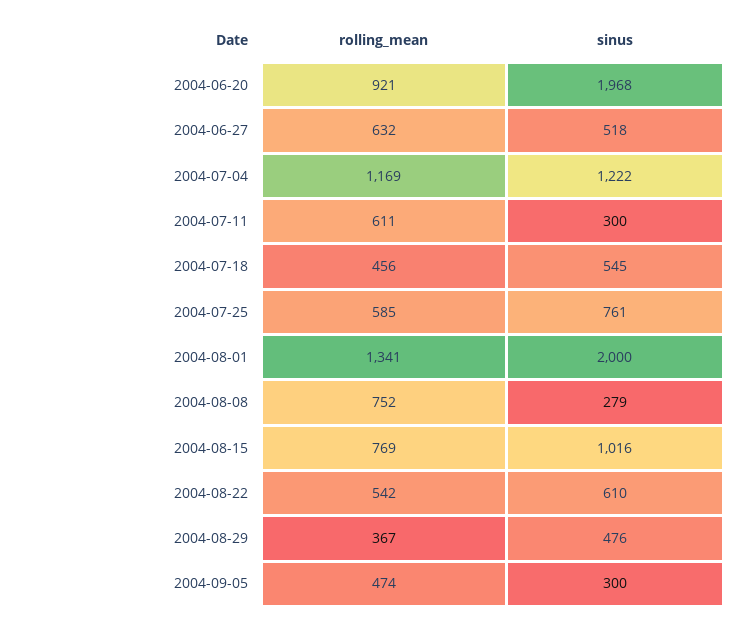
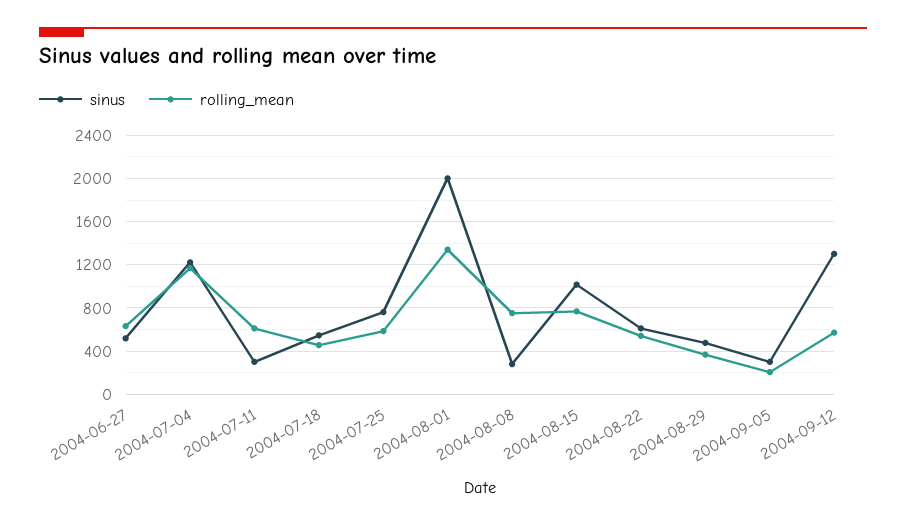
rolling_mean, 2004-06-20: 921 -> none
sinus, 2004-06-20: 1968 -> none
rolling_mean, 2004-09-05: 474 -> 200
sinus, 2004-09-12: none -> 1300
rolling_mean, 2004-09-12: none -> 600

